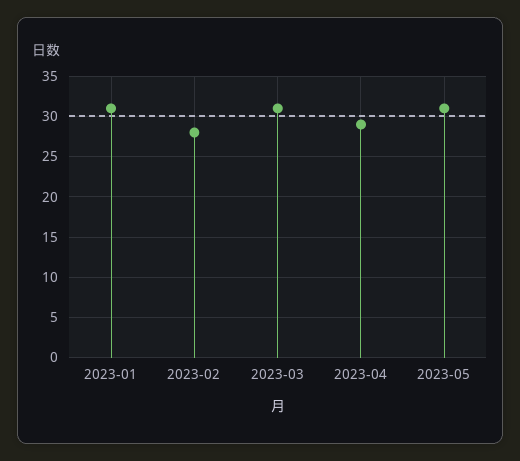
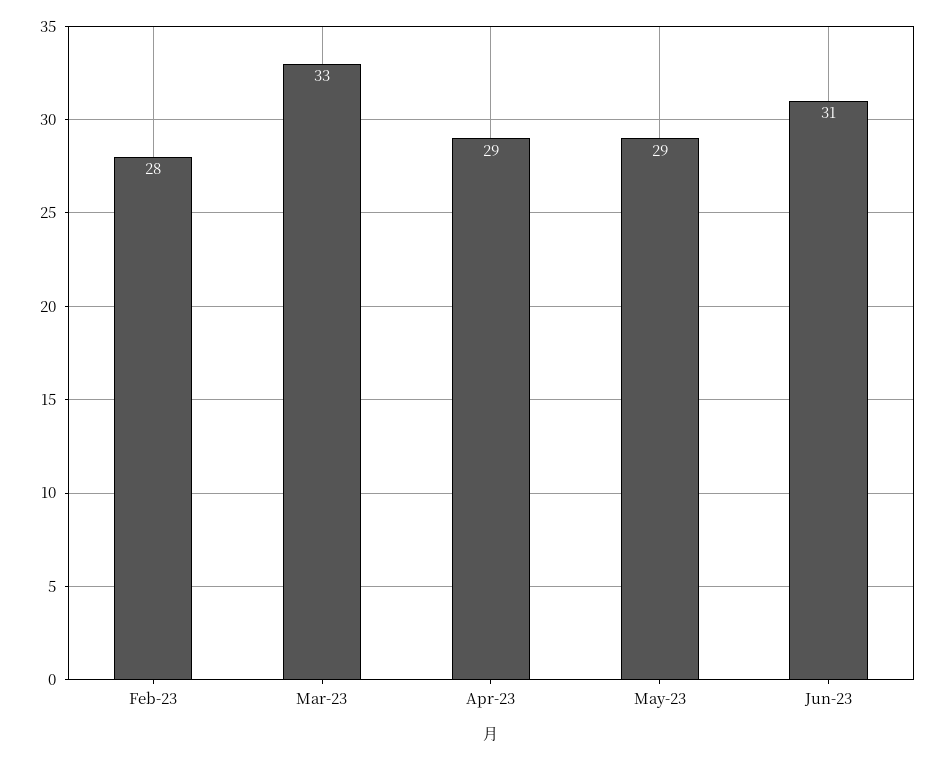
2023-01: 31 -> none
2023-03: 31 -> 33
2023-05: 31 -> 29
Jun-23: none -> 31

